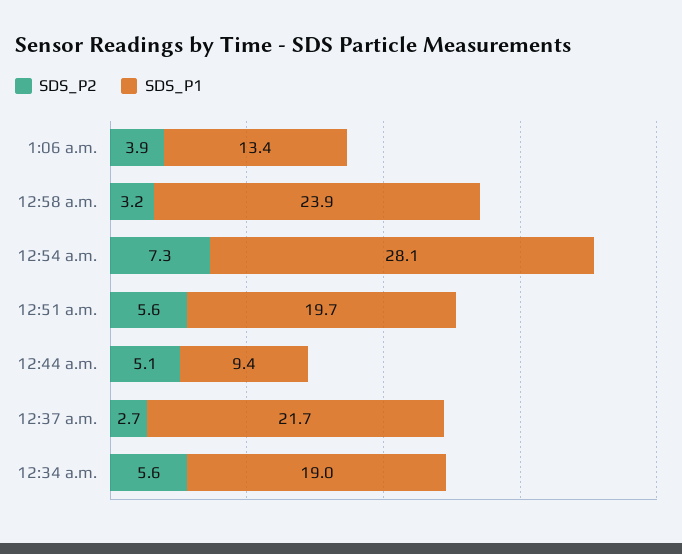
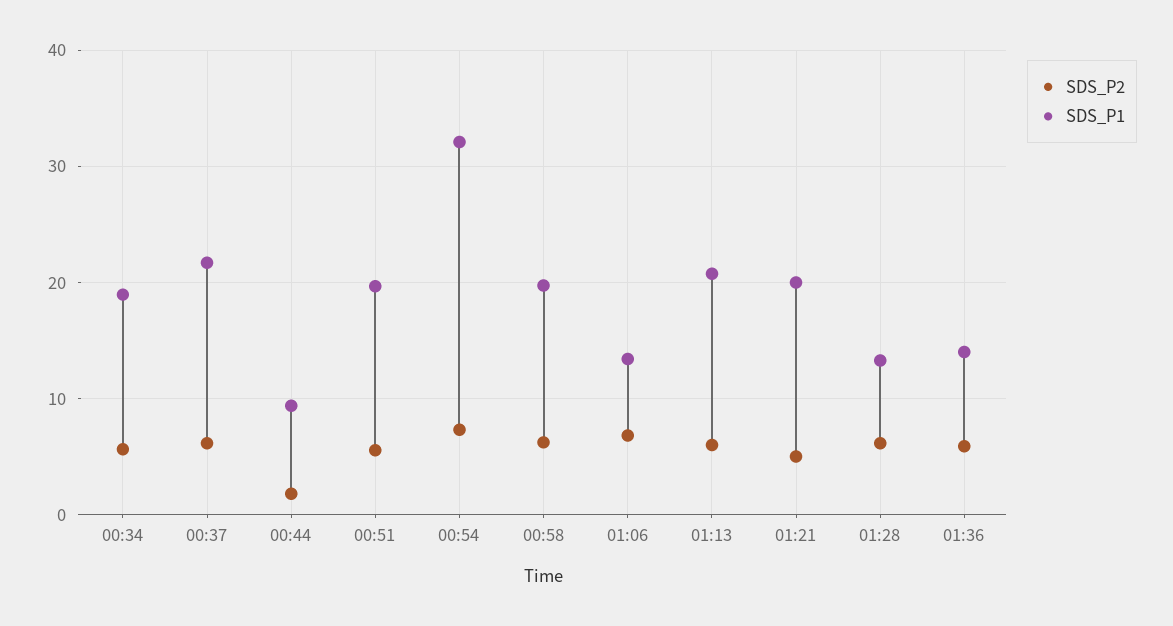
SDS_P2, 1:06 a.m.: 3.9 -> 7
SDS_P2, 12:58 a.m.: 3.2 -> 6
SDS_P1, 12:58 a.m.: 23.9 -> 20
SDS_P1, 12:54 a.m.: 28.1 -> 32
SDS_P2, 12:44 a.m.: 5.1 -> 2
SDS_P2, 12:37 a.m.: 2.7 -> 6
SDS_P2, 01:13: none -> 6
SDS_P1, 01:13: none -> 21
SDS_P2, 01:21: none -> 5
SDS_P1, 01:21: none -> 20
SDS_P2, 01:28: none -> 6
SDS_P1, 01:28: none -> 13
SDS_P2, 01:36: none -> 6
SDS_P1, 01:36: none -> 14

